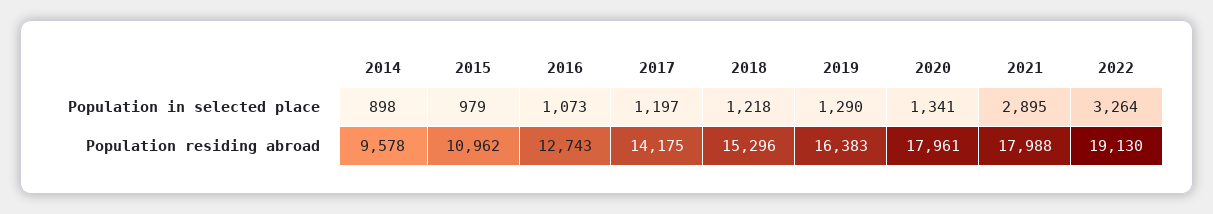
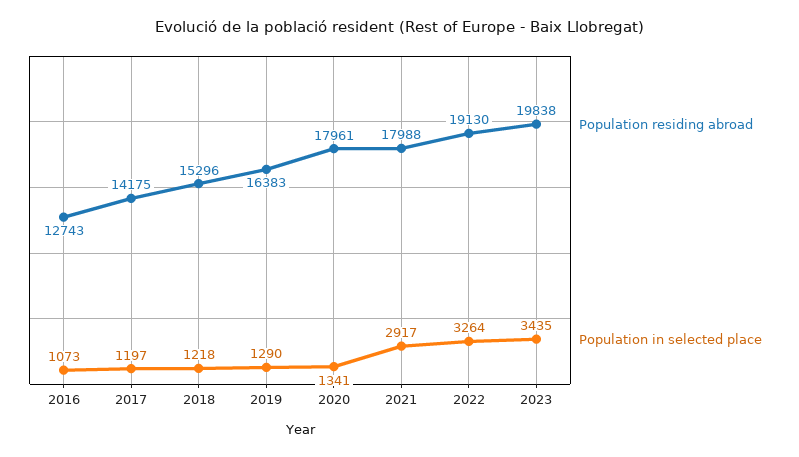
Population in selected place, 2014: 898 -> none
Population in selected place, 2015: 979 -> none
Population in selected place, 2021: 2895 -> 2917
Population residing abroad, 2014: 9578 -> none
Population residing abroad, 2015: 10962 -> none
Population residing abroad, 2023: none -> 19838
Population in selected place, 2023: none -> 3435

